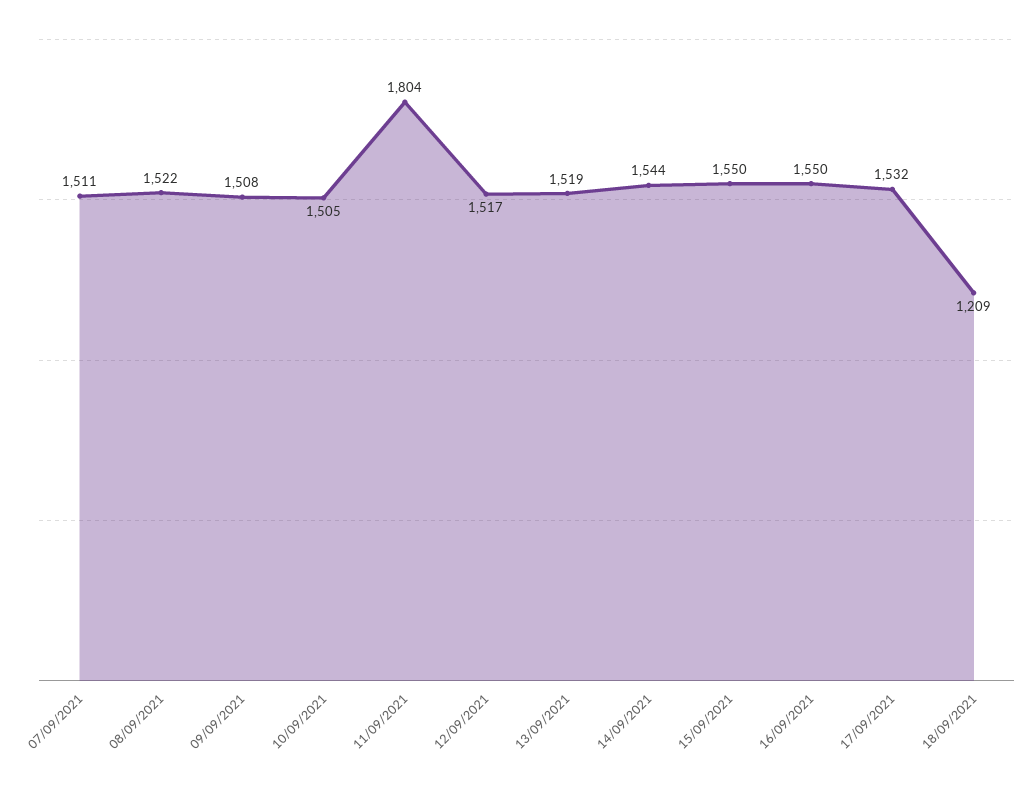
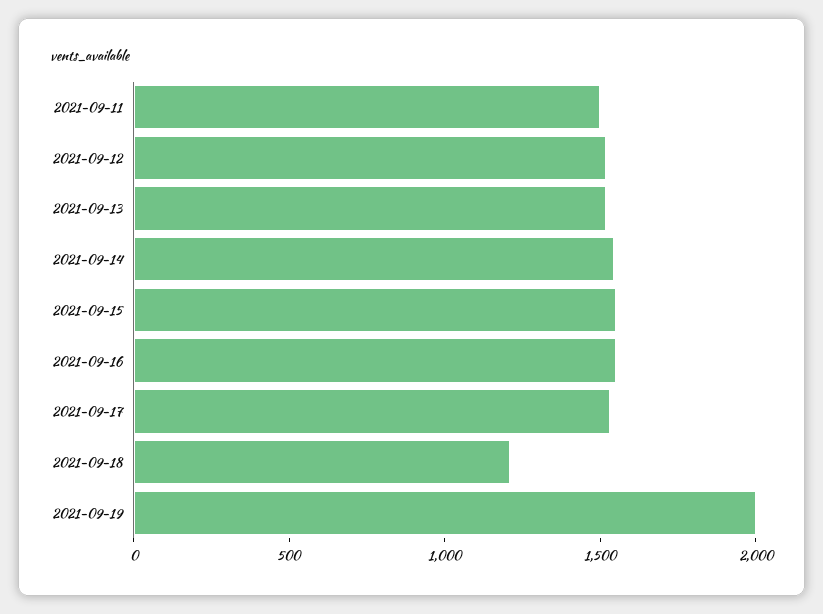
07/09/2021: 1511 -> none
08/09/2021: 1522 -> none
09/09/2021: 1508 -> none
10/09/2021: 1505 -> none
11/09/2021: 1804 -> 1500
2021-09-19: none -> 2000

